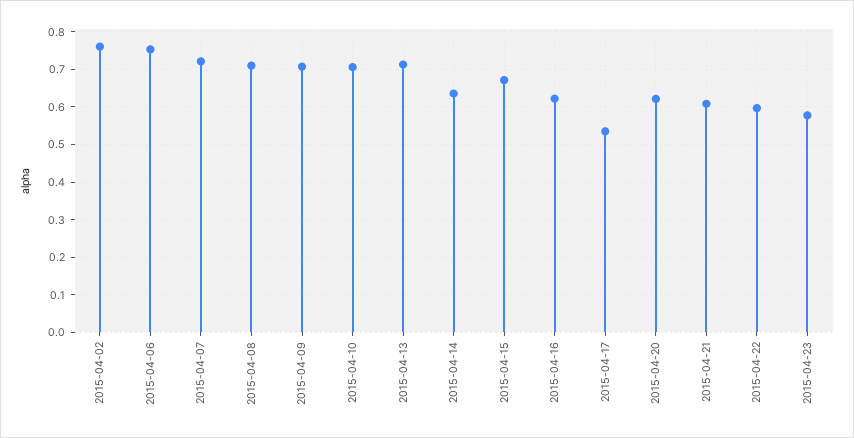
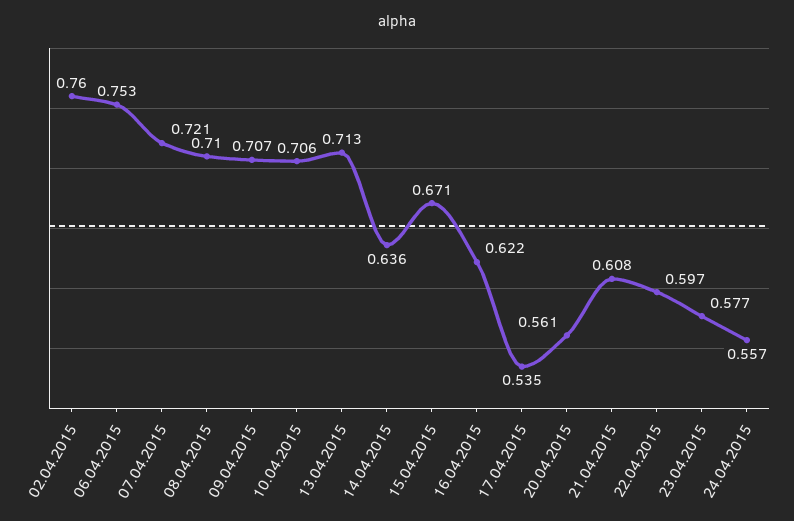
2015-04-20: 0.62 -> 0.561
24.04.2015: none -> 0.557

